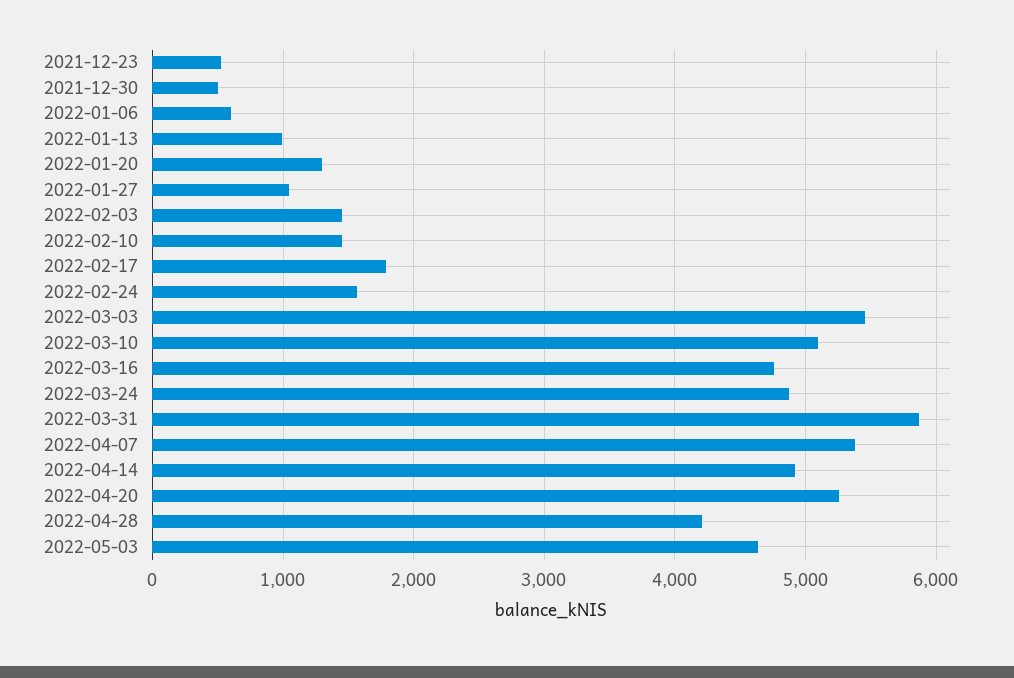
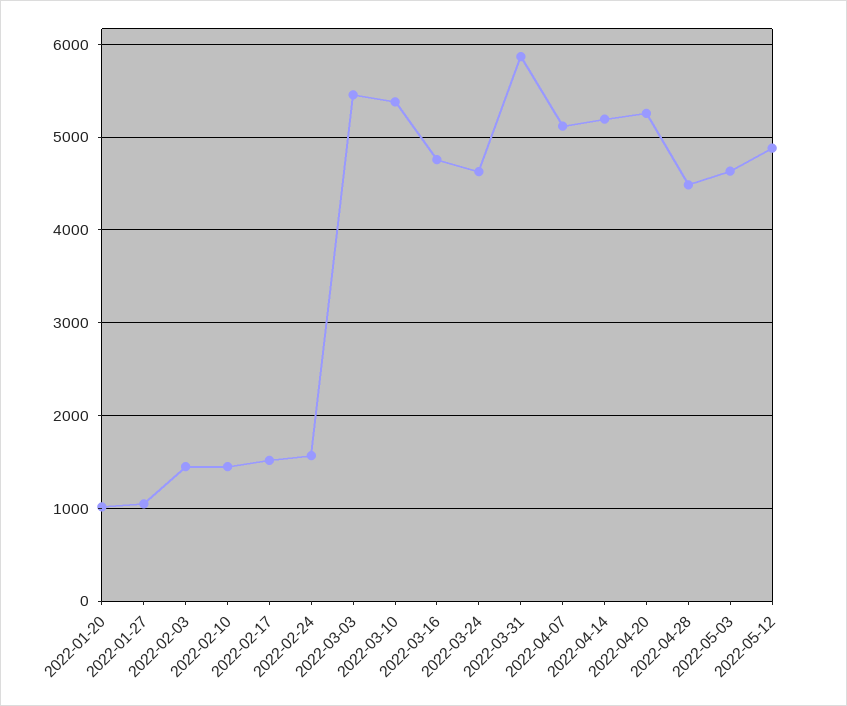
2021-12-23: 500 -> none
2021-12-30: 500 -> none
2022-01-06: 600 -> none
2022-01-13: 1000 -> none
2022-01-20: 1300 -> 1000
2022-02-17: 1800 -> 1500
2022-03-10: 5100 -> 5400
2022-03-24: 4900 -> 4600
2022-04-07: 5400 -> 5100
2022-04-14: 4900 -> 5200
2022-04-28: 4200 -> 4500
2022-05-12: none -> 4900

